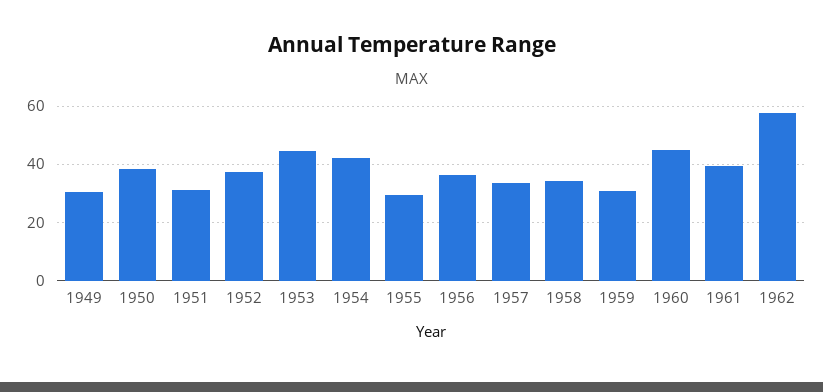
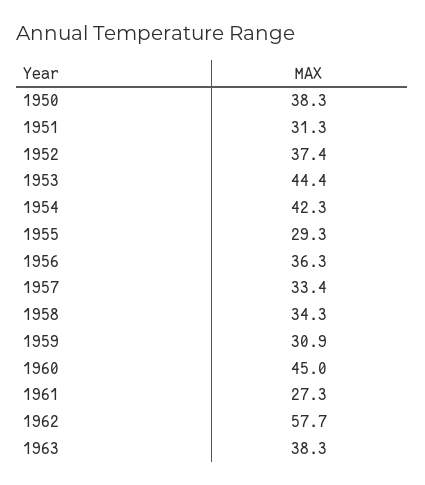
1949: 30 -> none
1961: 40 -> 27.3
1963: none -> 38.3

